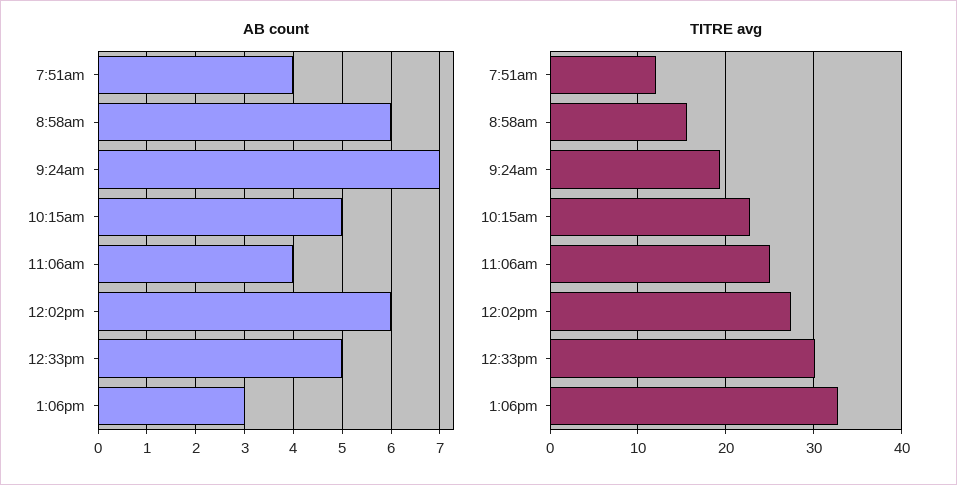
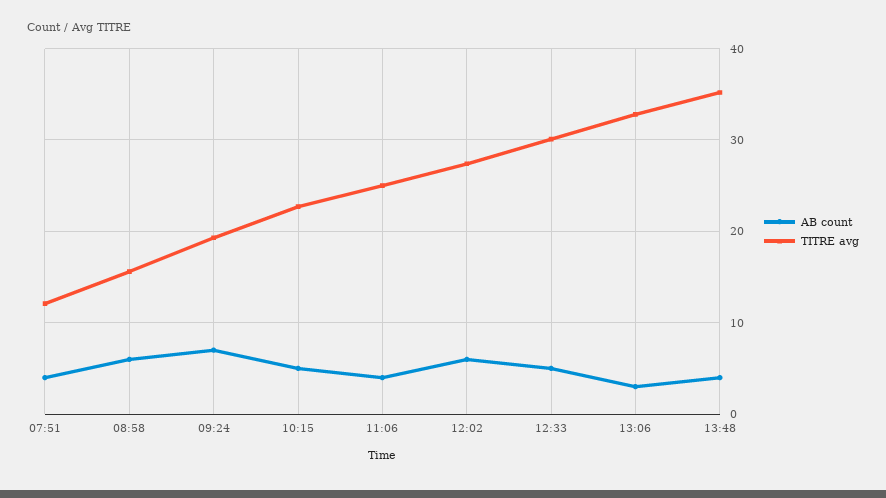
AB count, 13:48: none -> 4
TITRE avg, 13:48: none -> 35

